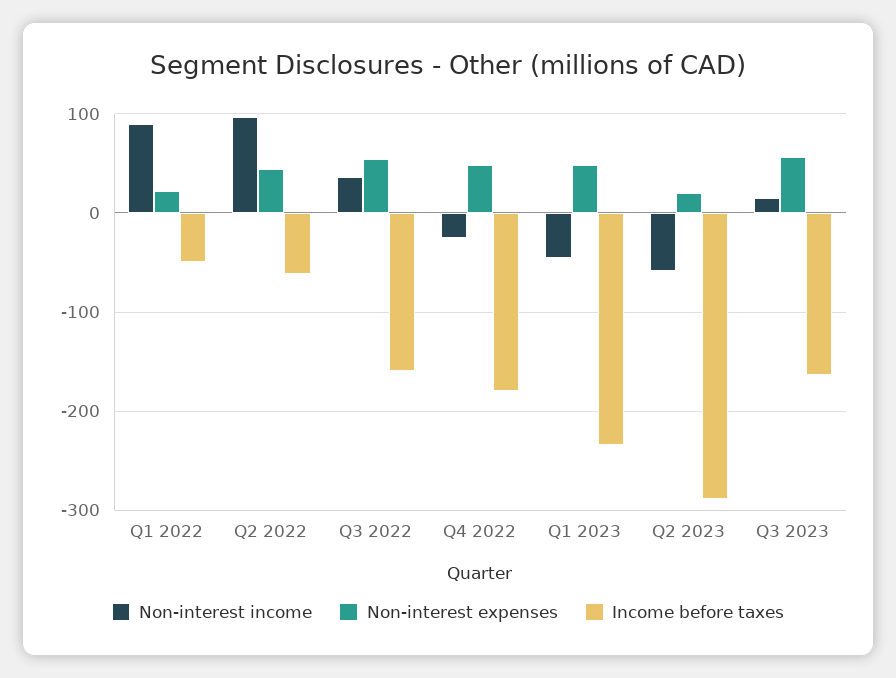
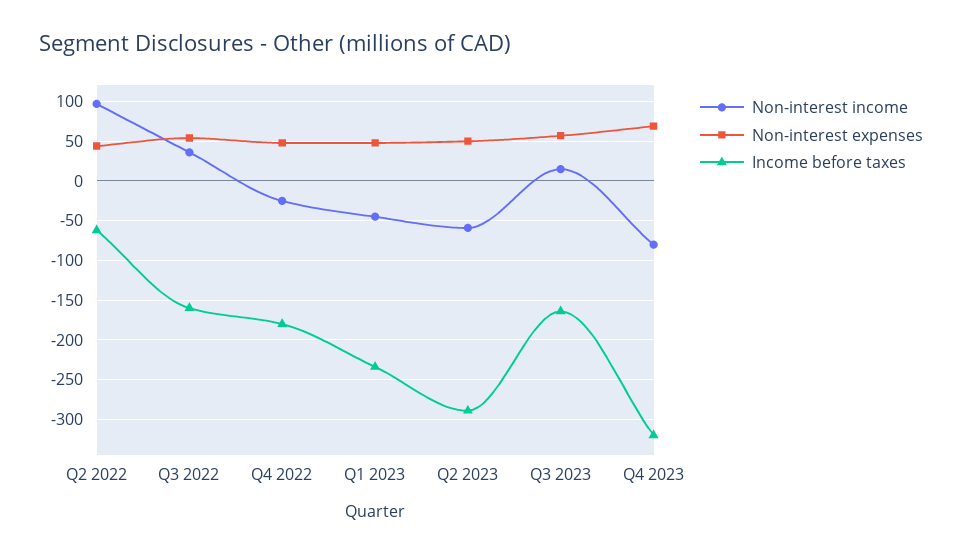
Non-interest income, Q1 2022: 90 -> none
Non-interest expenses, Q1 2022: 20 -> none
Income before taxes, Q1 2022: -50 -> none
Non-interest expenses, Q2 2023: 20 -> 50
Non-interest income, Q4 2023: none -> -80
Non-interest expenses, Q4 2023: none -> 70
Income before taxes, Q4 2023: none -> -320

